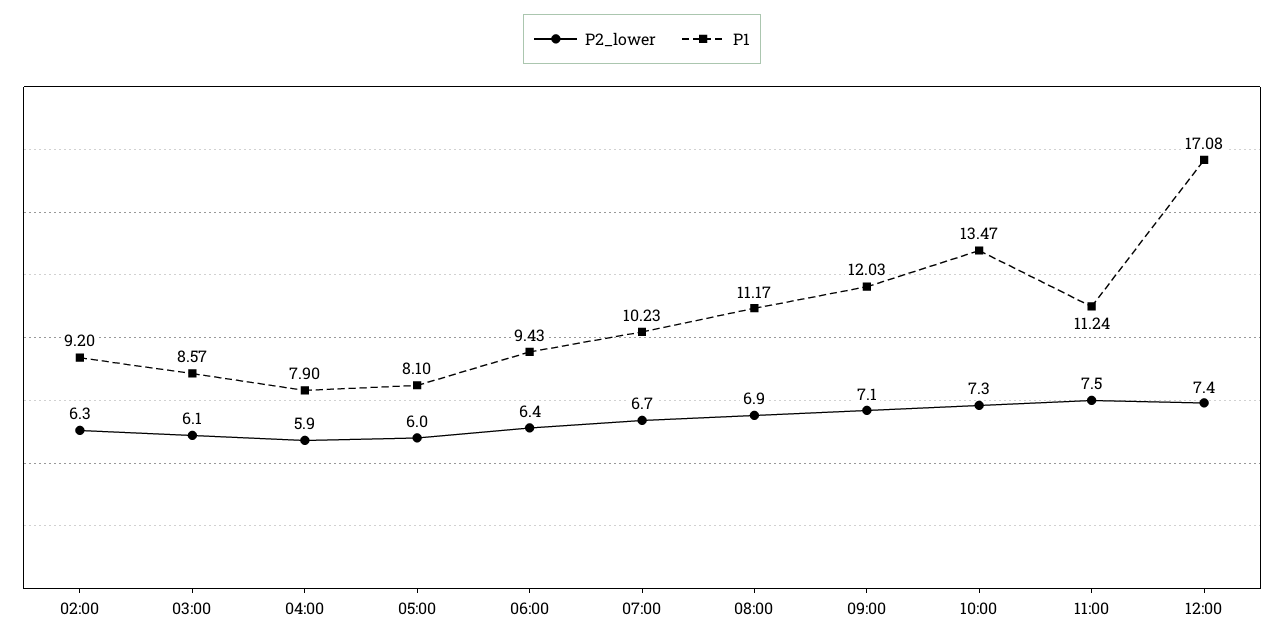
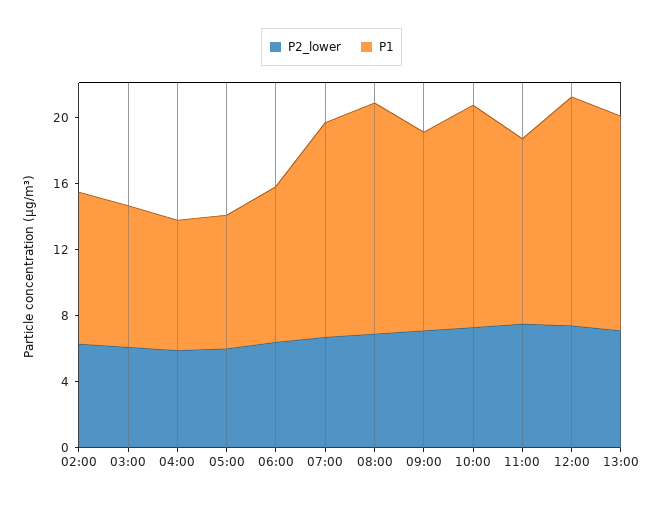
P1, 07:00: 10.23 -> 13
P1, 08:00: 11.17 -> 14
P1, 12:00: 17.08 -> 14
P2_lower, 13:00: none -> 7
P1, 13:00: none -> 13

